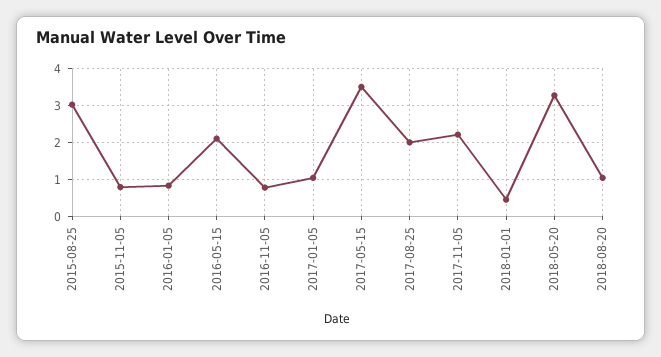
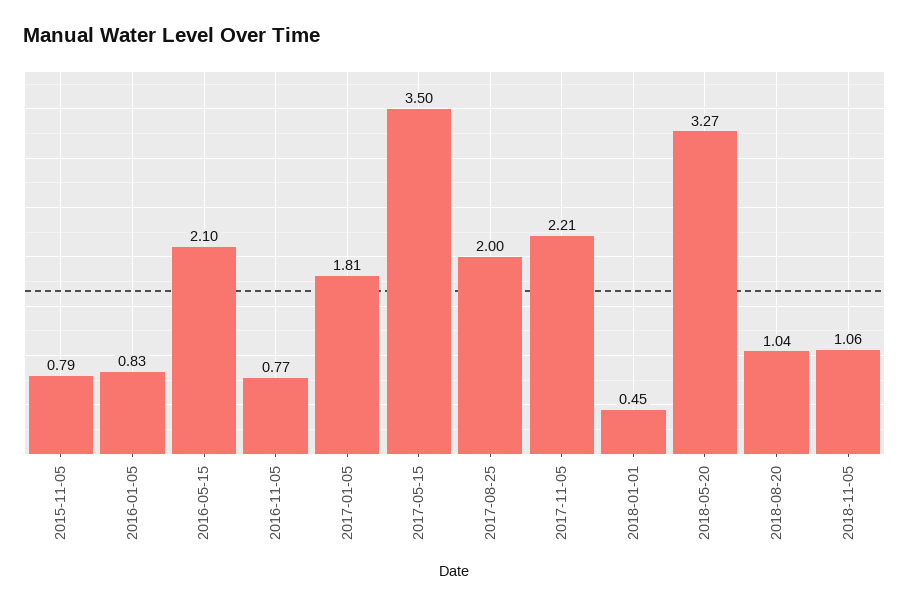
2015-08-25: 3 -> none
2017-01-05: 1 -> 1.81
2018-11-05: none -> 1.06

